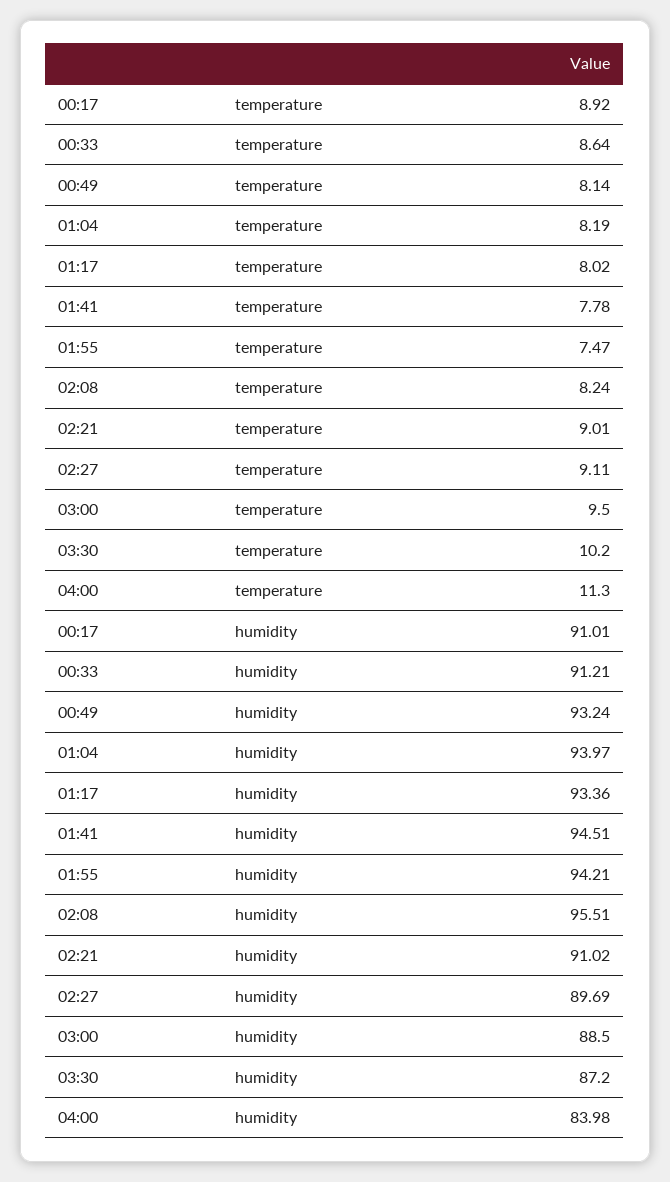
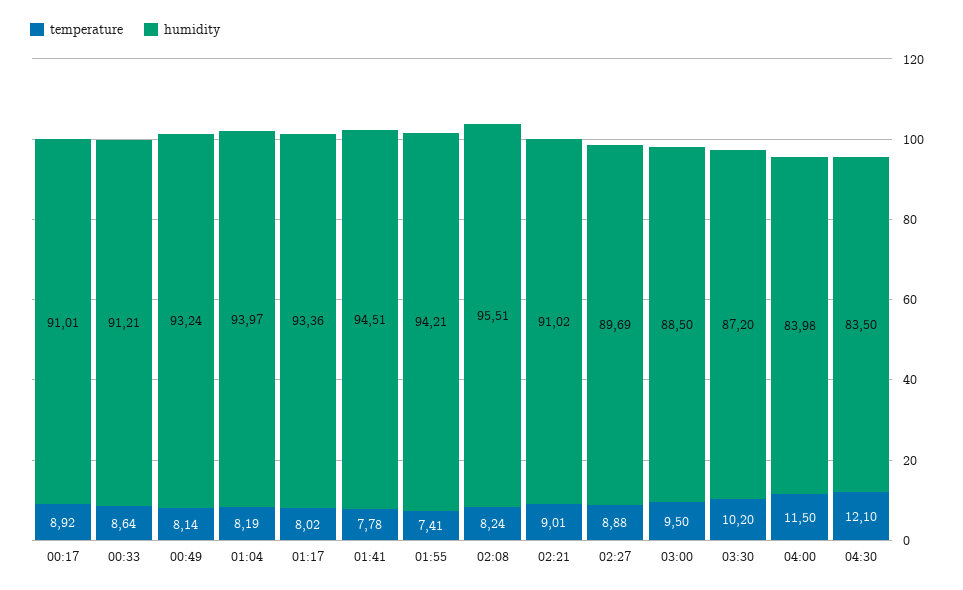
temperature, 01:55: 7.47 -> 7.41
temperature, 02:27: 9.11 -> 8.88
temperature, 04:00: 11.3 -> 11.5
temperature, 04:30: none -> 12.1
humidity, 04:30: none -> 83.5

